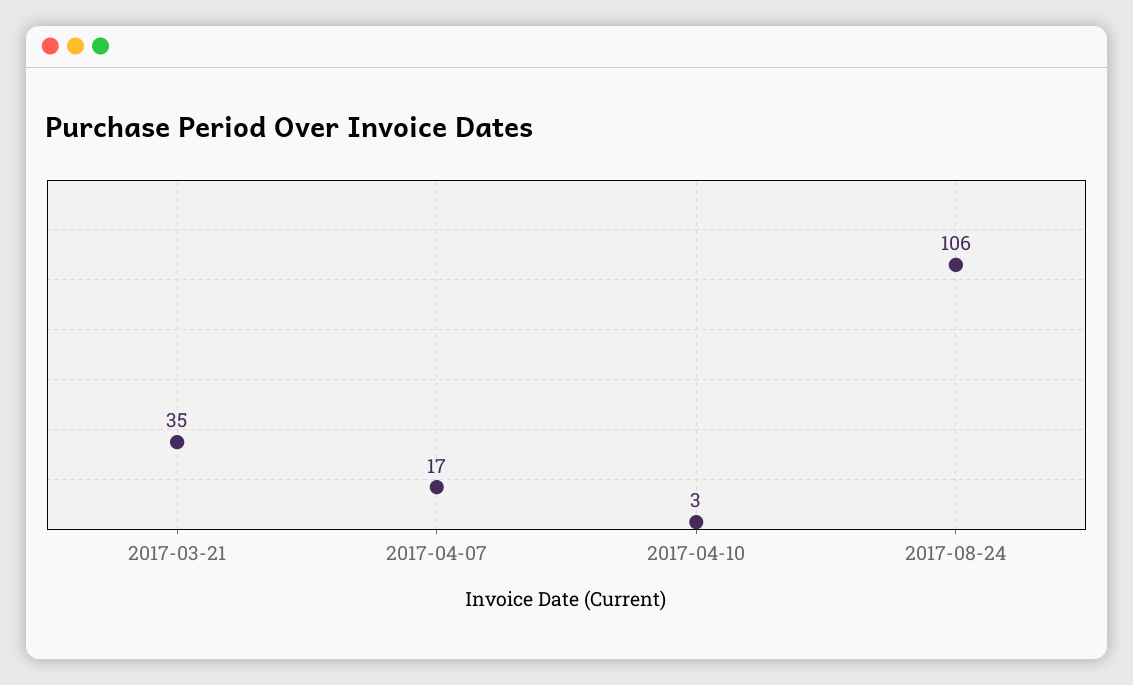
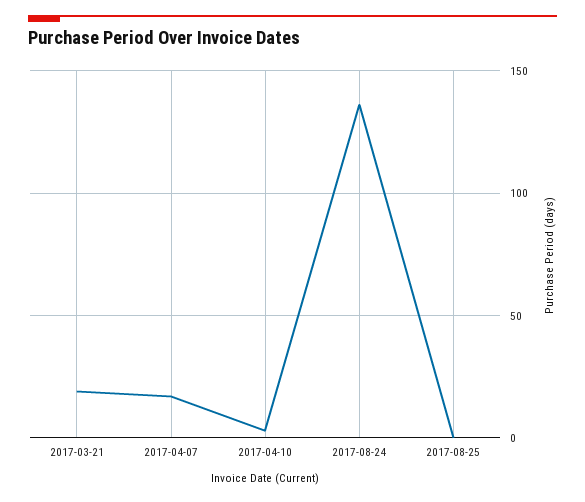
2017-03-21: 35 -> 20
2017-08-24: 106 -> 135
2017-08-25: none -> 0

